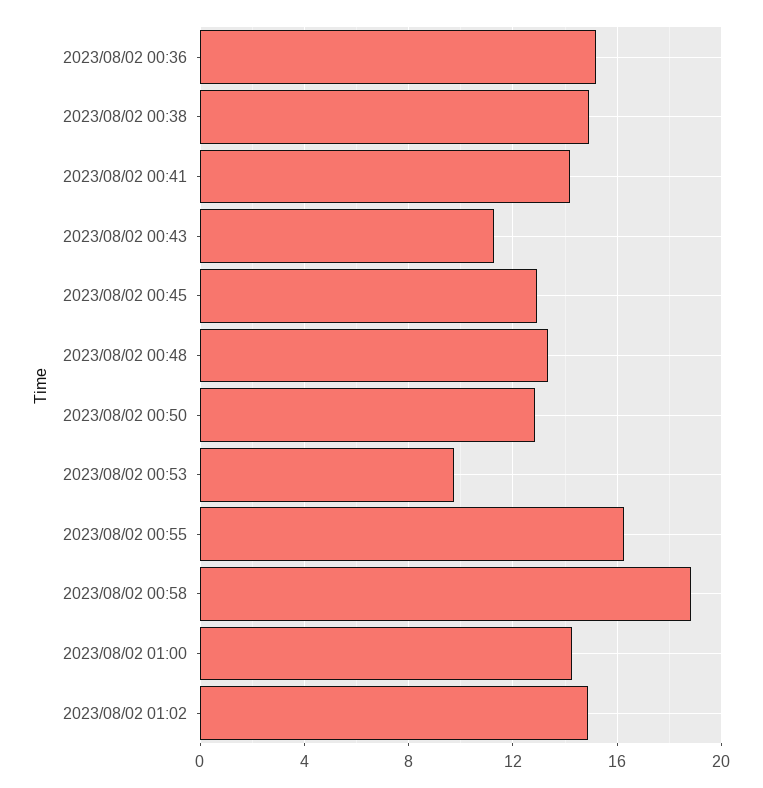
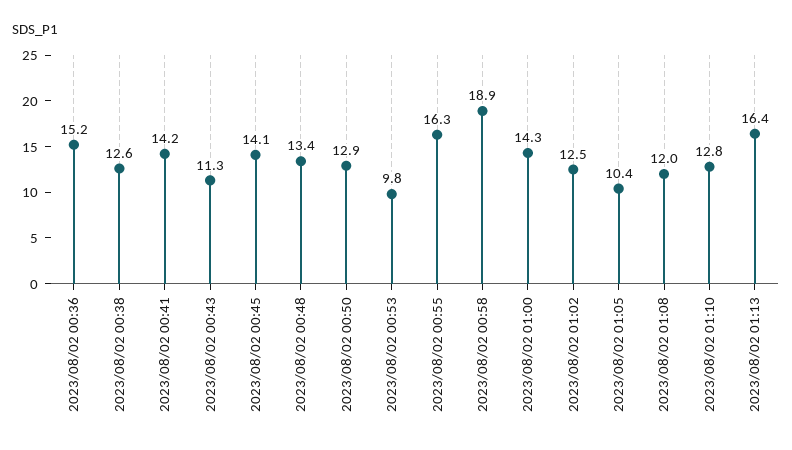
2023/08/02 00:38: 15 -> 12.6
2023/08/02 00:45: 13 -> 14.1
2023/08/02 01:02: 15 -> 12.5
2023/08/02 01:05: none -> 10.4
2023/08/02 01:08: none -> 12
2023/08/02 01:10: none -> 12.8
2023/08/02 01:13: none -> 16.4

